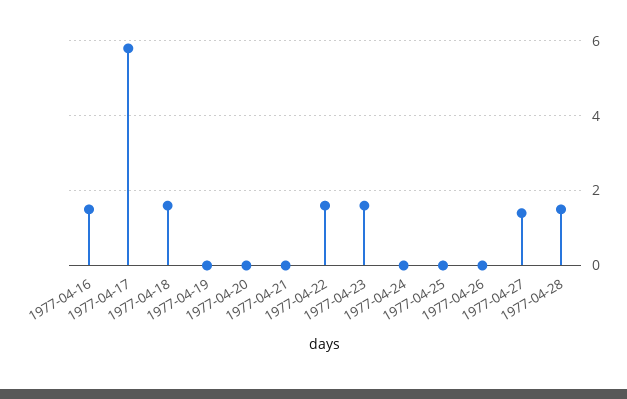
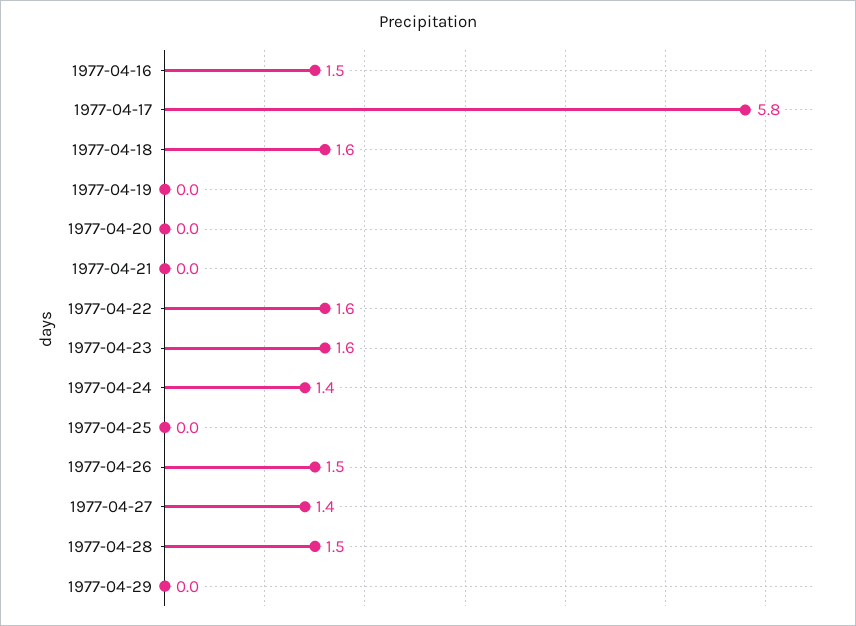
1977-04-24: 0 -> 1.4
1977-04-26: 0 -> 1.5
1977-04-29: none -> 0

